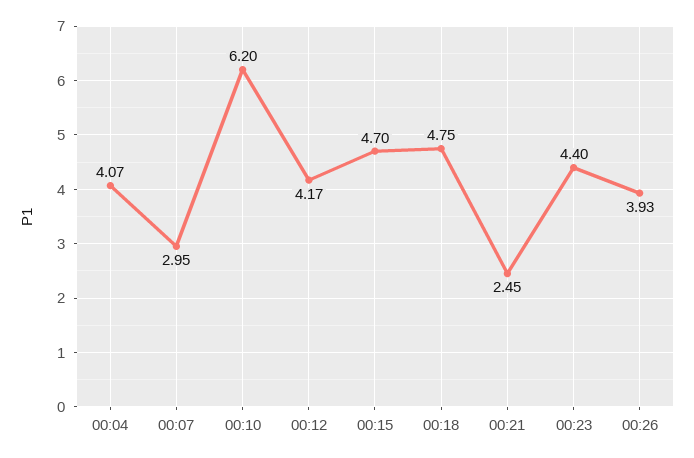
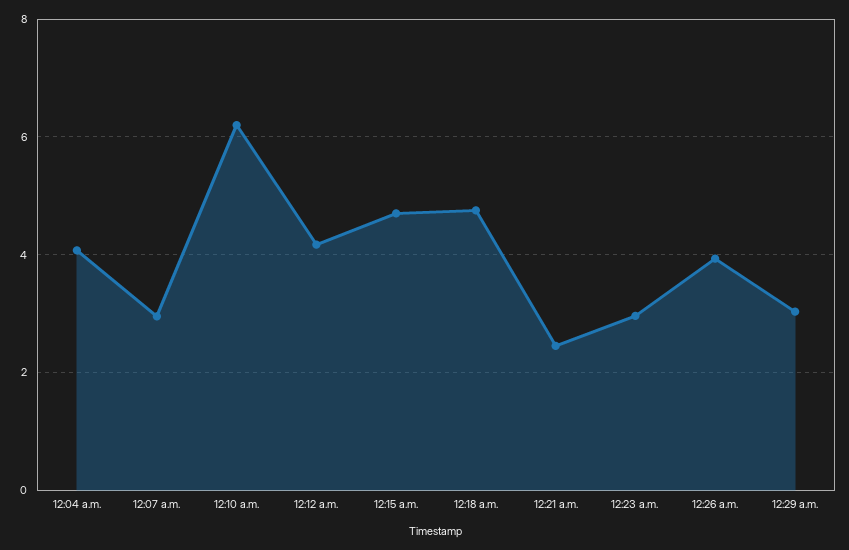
00:23: 4.4 -> 3
12:29 a.m.: none -> 3

